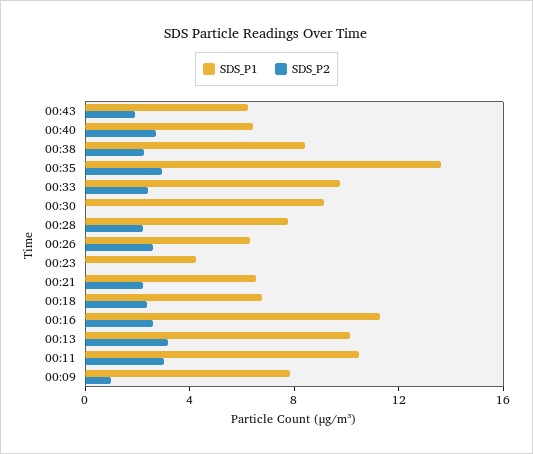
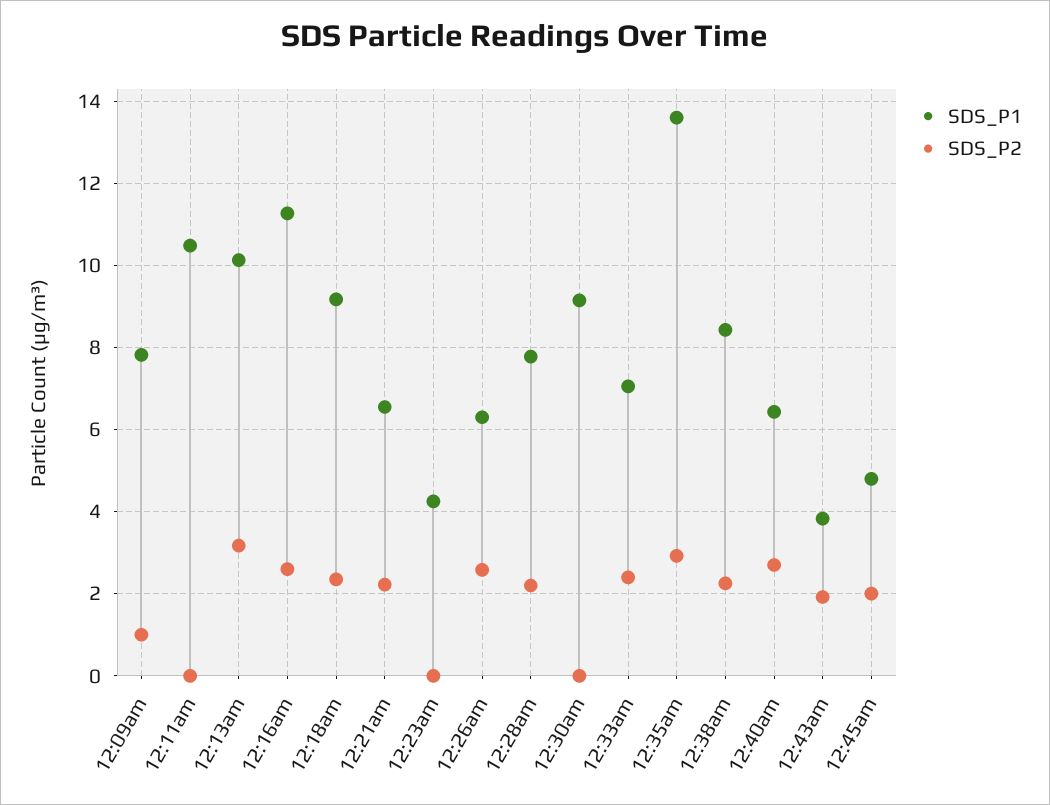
SDS_P1, 00:43: 6 -> 3.8
SDS_P1, 00:33: 10 -> 7
SDS_P1, 00:18: 7 -> 9.2
SDS_P2, 00:11: 3 -> 0
SDS_P1, 12:45am: none -> 4.8
SDS_P2, 12:45am: none -> 2

